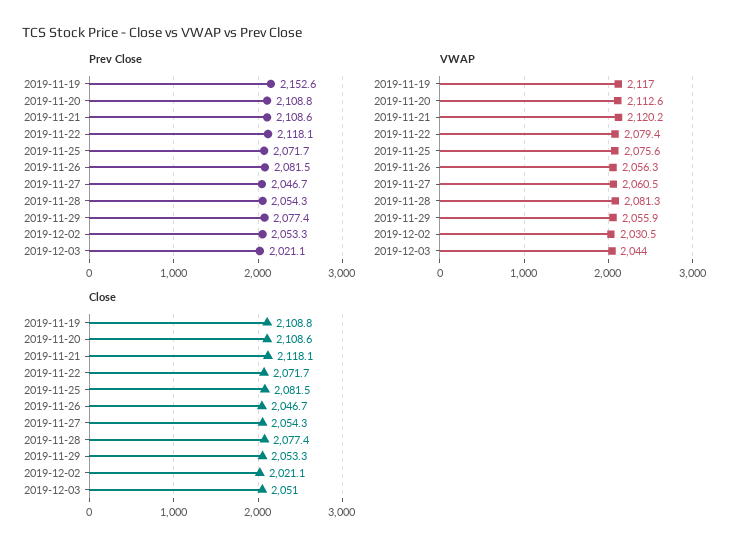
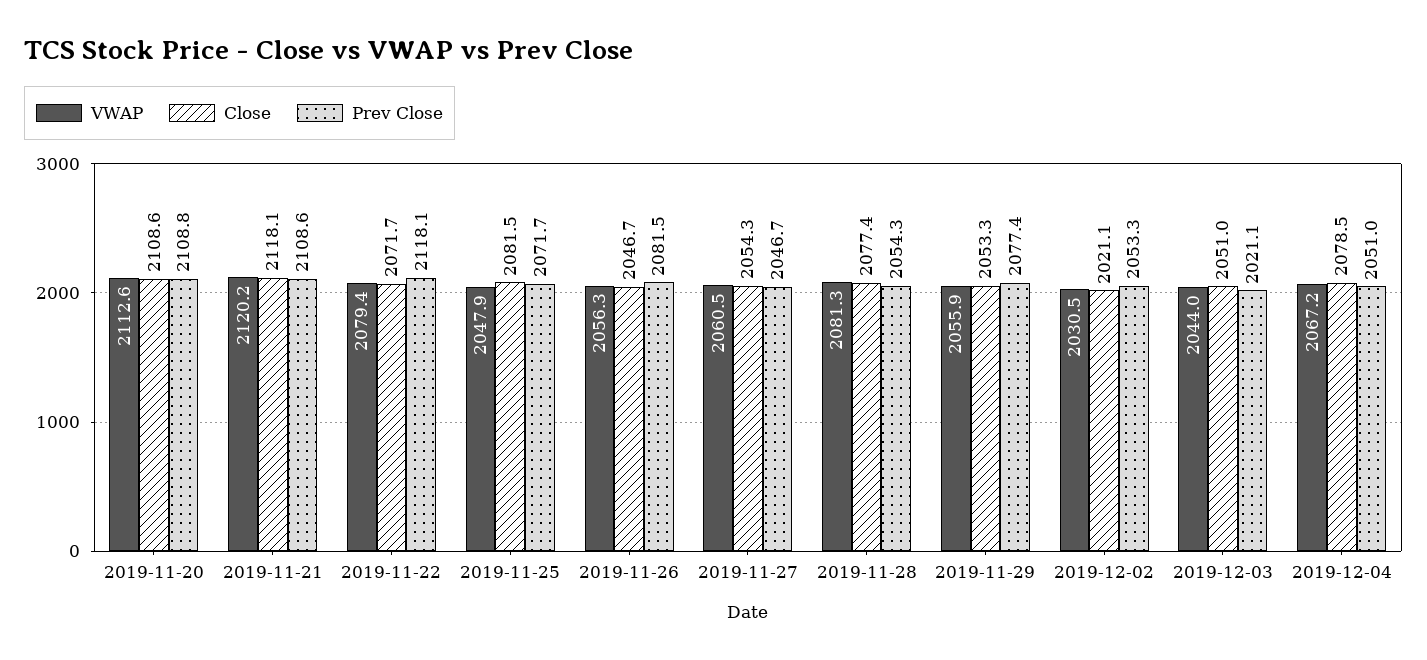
Prev Close, 2019-11-19: 2152.6 -> none
VWAP, 2019-11-19: 2117 -> none
VWAP, 2019-11-25: 2075.6 -> 2047.9
Close, 2019-11-19: 2108.8 -> none
VWAP, 2019-12-04: none -> 2067.2
Close, 2019-12-04: none -> 2078.5
Prev Close, 2019-12-04: none -> 2051

